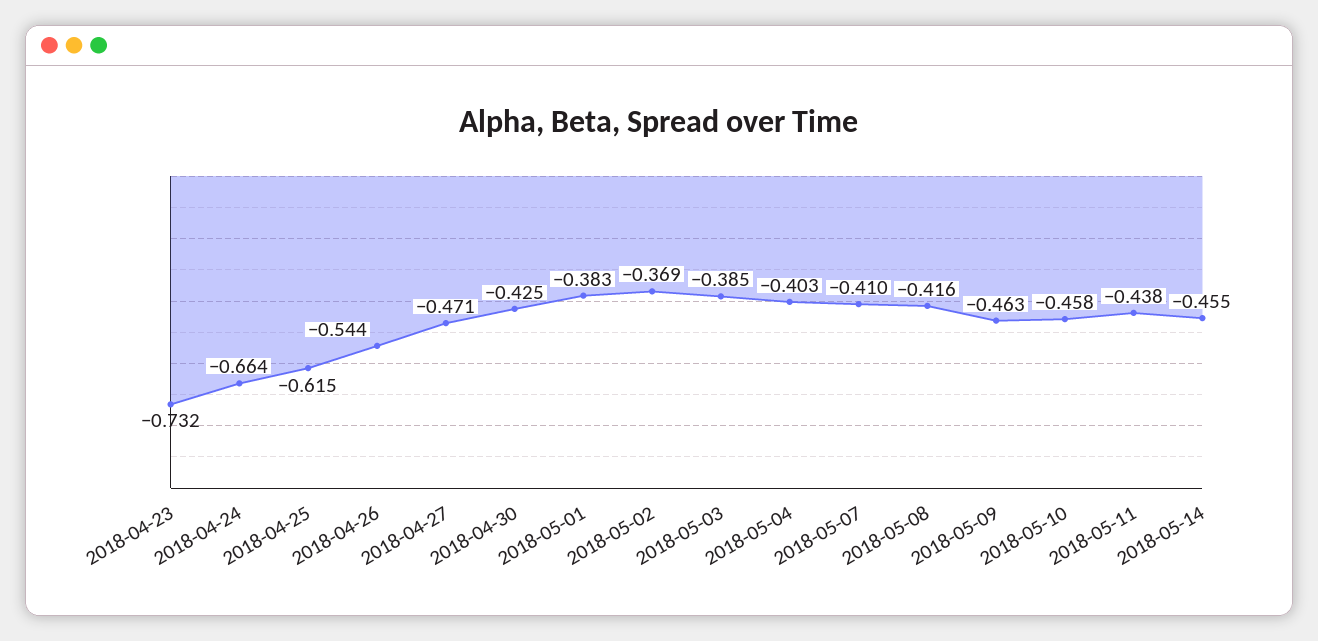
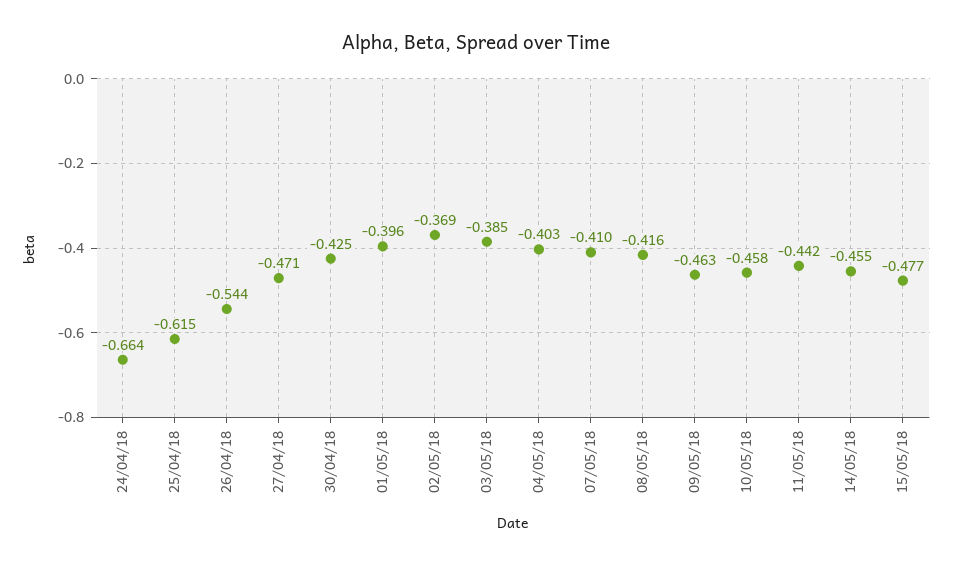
2018-04-23: -0.732 -> none
2018-05-01: -0.383 -> -0.396
2018-05-11: -0.438 -> -0.442
15/05/18: none -> -0.477

